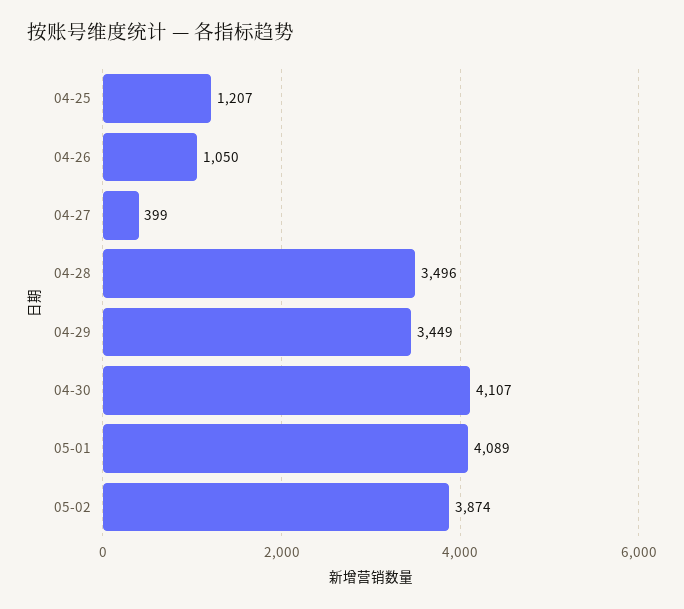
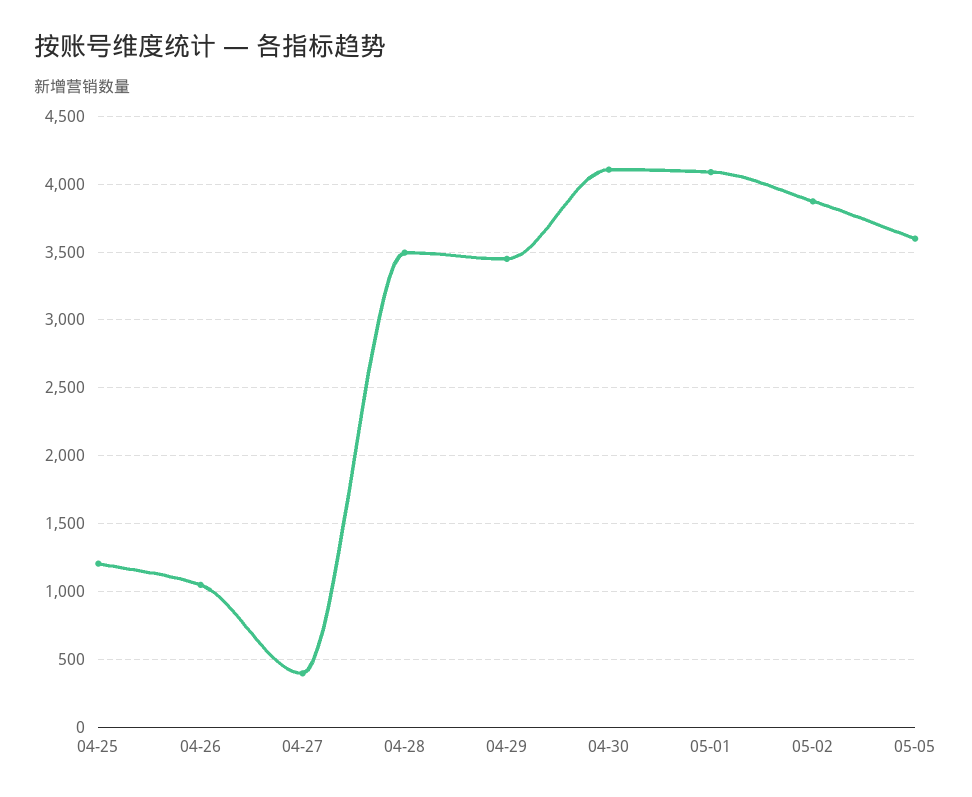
05-05: none -> 3600

